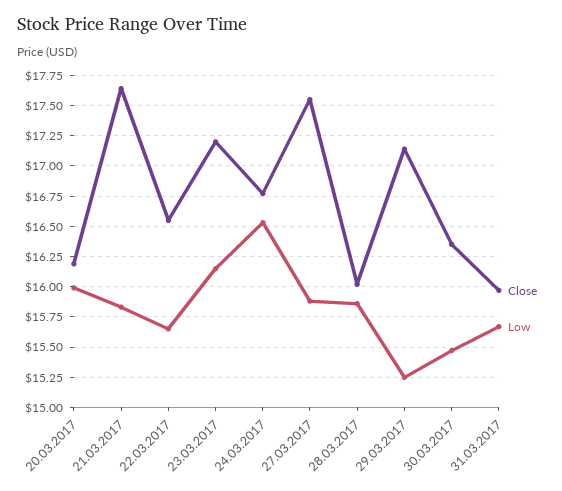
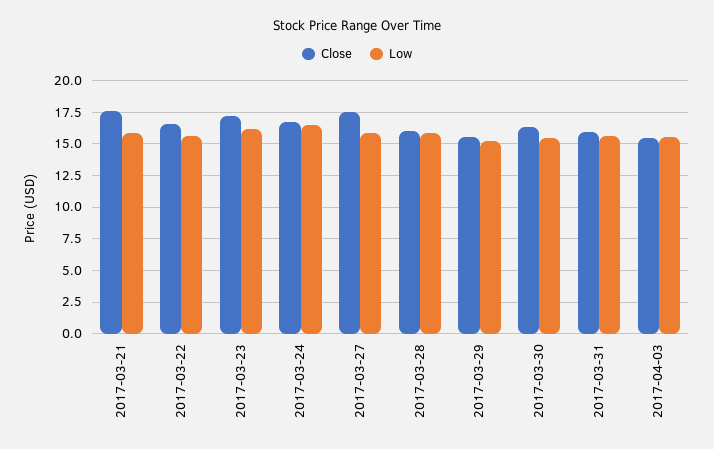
Close, 20.03.2017: 16.2 -> none
Low, 20.03.2017: 16 -> none
Close, 29.03.2017: 17.15 -> 15.5
Close, 2017-04-03: none -> 15.5
Low, 2017-04-03: none -> 15.5

